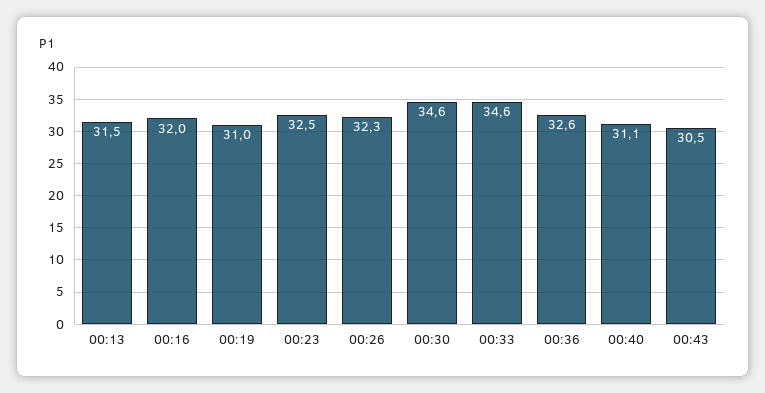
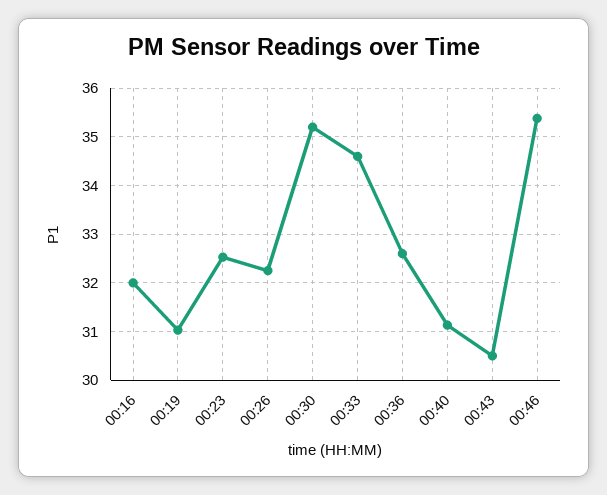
00:13: 31.5 -> none
00:30: 34.6 -> 35.2
00:46: none -> 35.4

